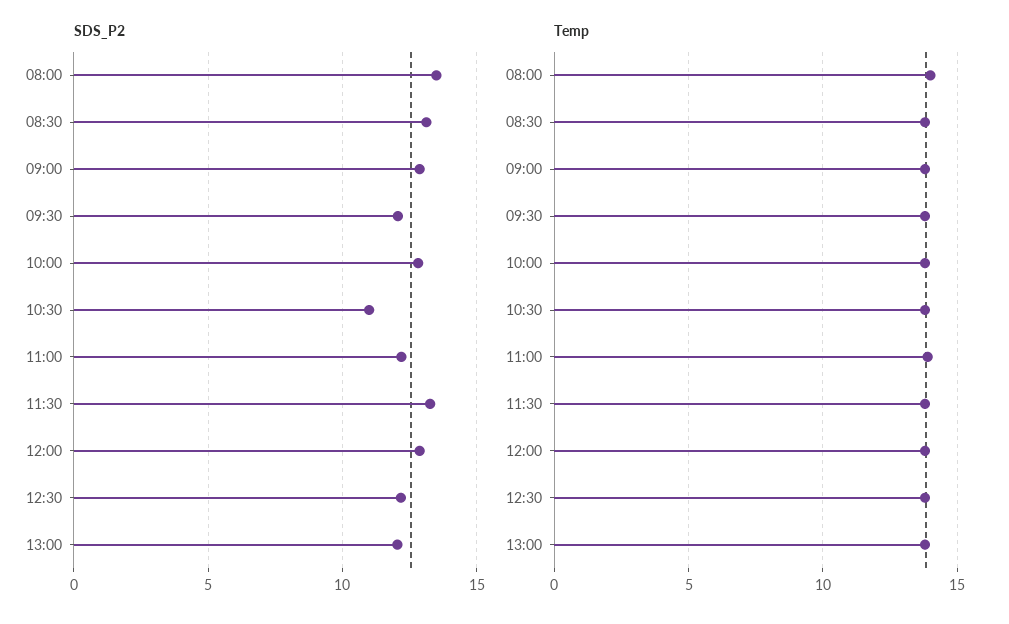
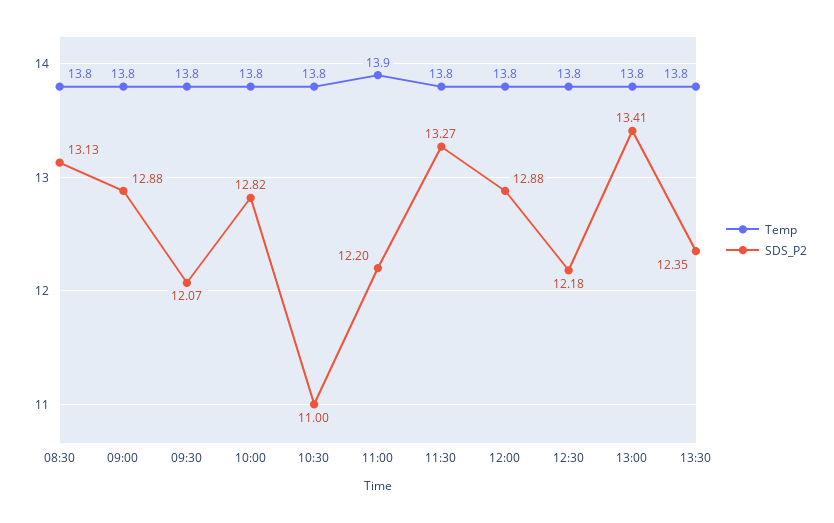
SDS_P2, 08:00: 13.5 -> none
SDS_P2, 13:00: 12 -> 13.41
Temp, 08:00: 14 -> none
Temp, 13:30: none -> 13.8
SDS_P2, 13:30: none -> 12.35

